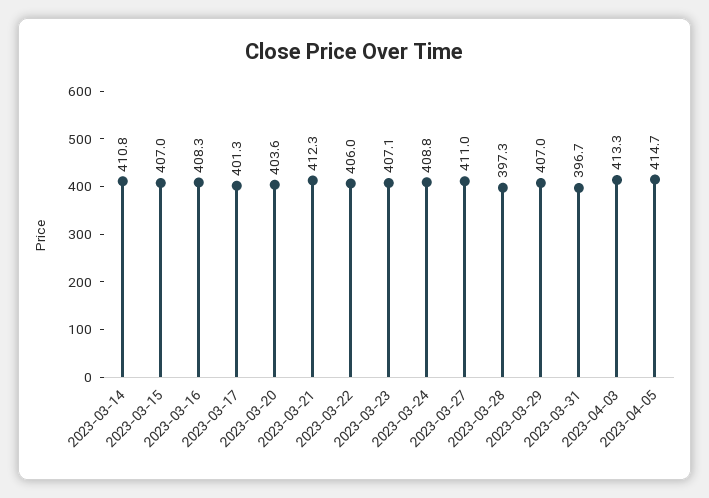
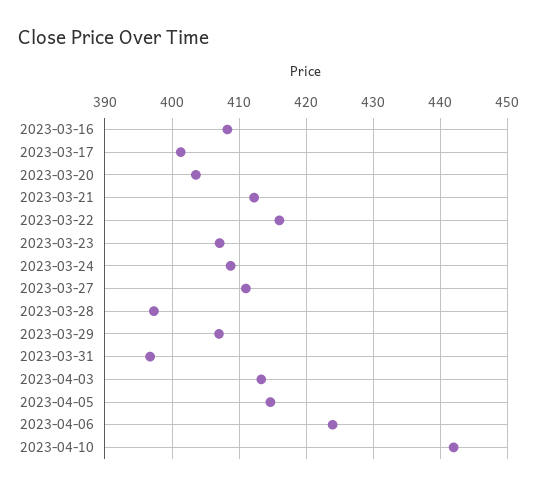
2023-03-14: 410.8 -> none
2023-03-15: 407 -> none
2023-03-22: 406 -> 416
2023-04-06: none -> 424
2023-04-10: none -> 442

